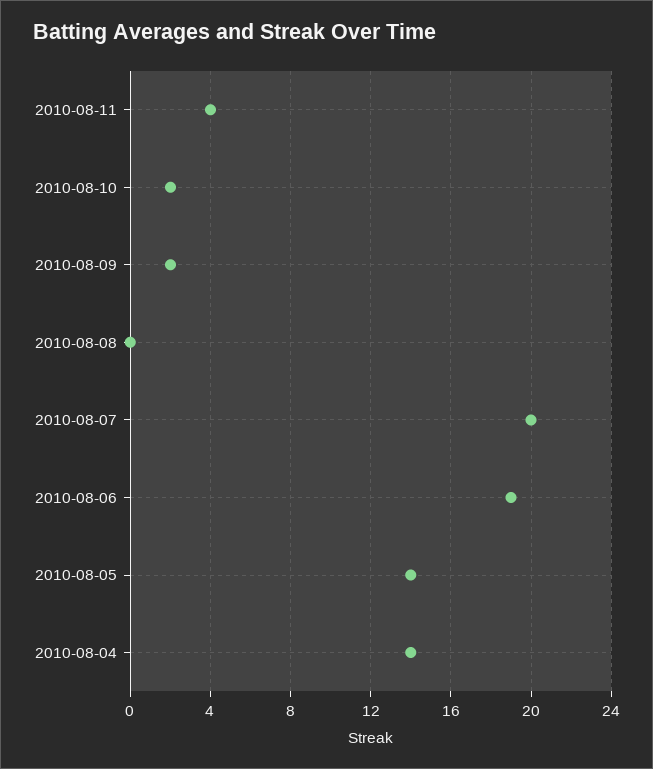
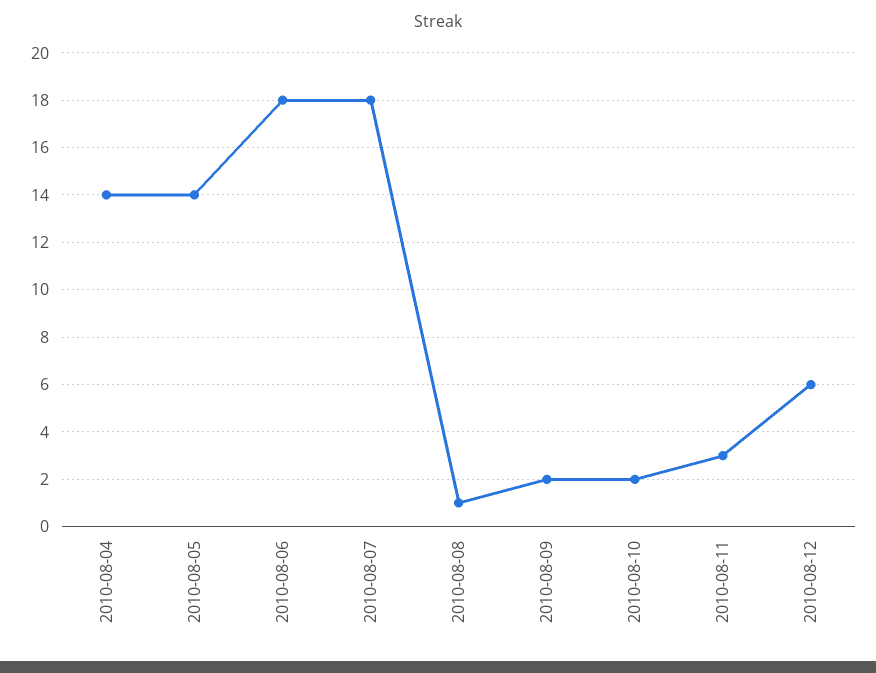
2010-08-11: 4 -> 3
2010-08-08: 0 -> 1
2010-08-07: 20 -> 18
2010-08-06: 19 -> 18
2010-08-12: none -> 6

